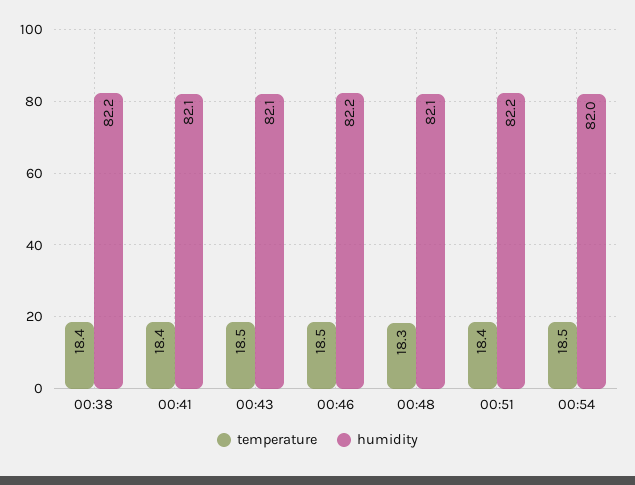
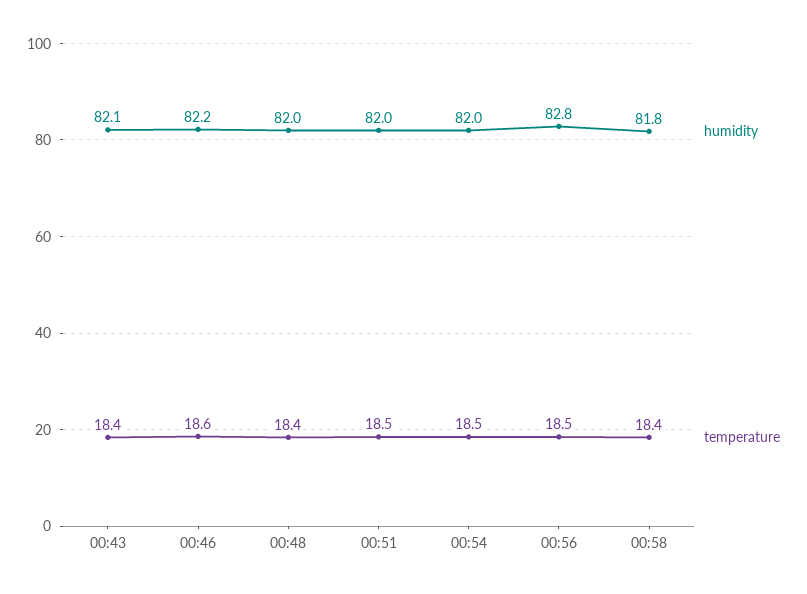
temperature, 00:38: 18.4 -> none
humidity, 00:38: 82.2 -> none
temperature, 00:41: 18.4 -> none
humidity, 00:41: 82.1 -> none
temperature, 00:43: 18.5 -> 18.4
temperature, 00:46: 18.5 -> 18.6
temperature, 00:48: 18.3 -> 18.4
humidity, 00:48: 82.1 -> 82
temperature, 00:51: 18.4 -> 18.5
humidity, 00:51: 82.2 -> 82
humidity, 00:56: none -> 82.8
temperature, 00:56: none -> 18.5
humidity, 00:58: none -> 81.8
temperature, 00:58: none -> 18.4

